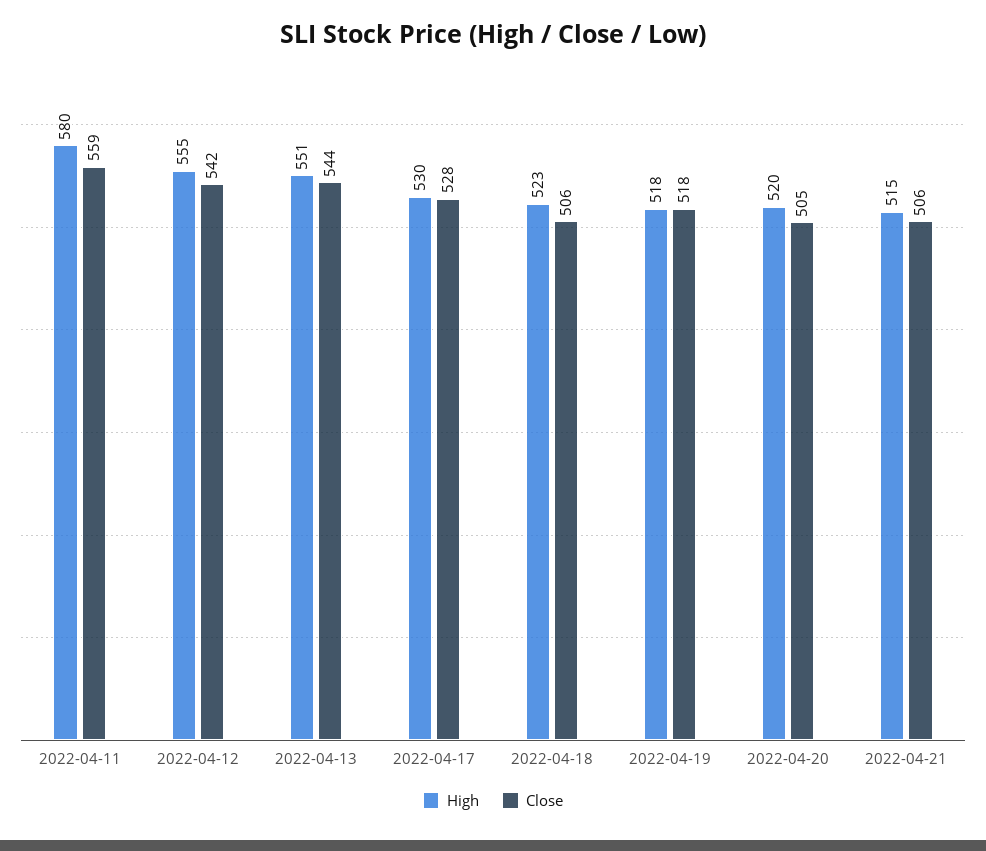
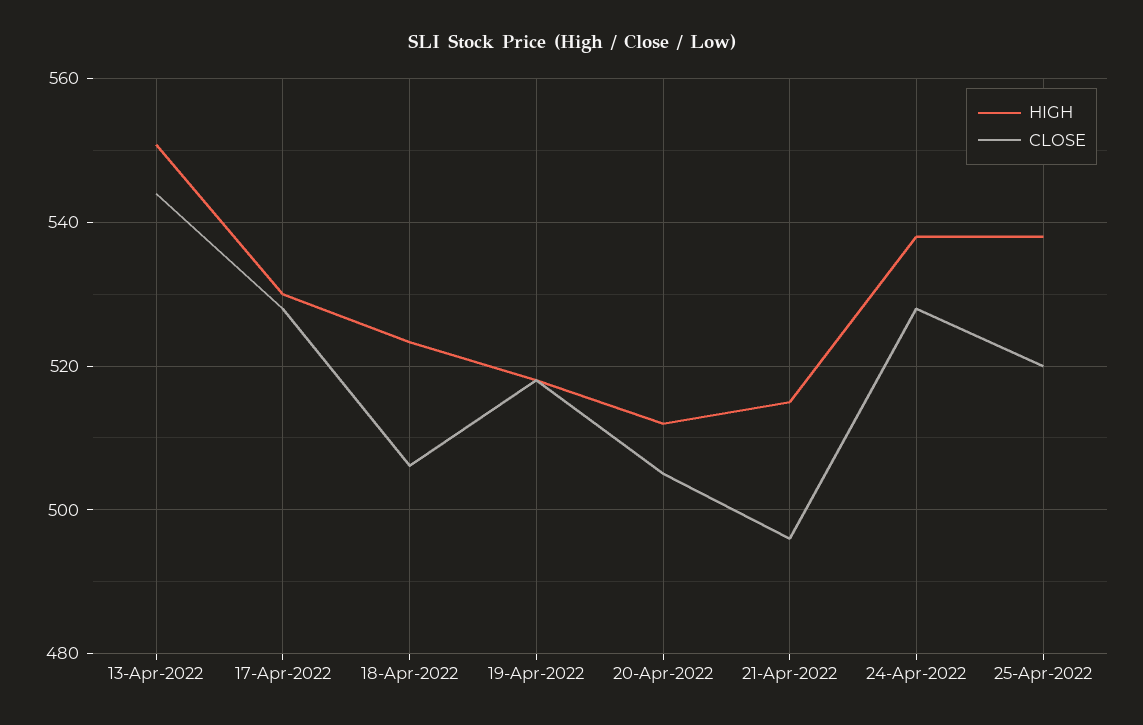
High, 2022-04-11: 580 -> none
Close, 2022-04-11: 559 -> none
High, 2022-04-12: 555 -> none
Close, 2022-04-12: 542 -> none
High, 2022-04-20: 520 -> 512
Close, 2022-04-21: 506 -> 496
High, 24-Apr-2022: none -> 538
Close, 24-Apr-2022: none -> 528
High, 25-Apr-2022: none -> 538
Close, 25-Apr-2022: none -> 520

